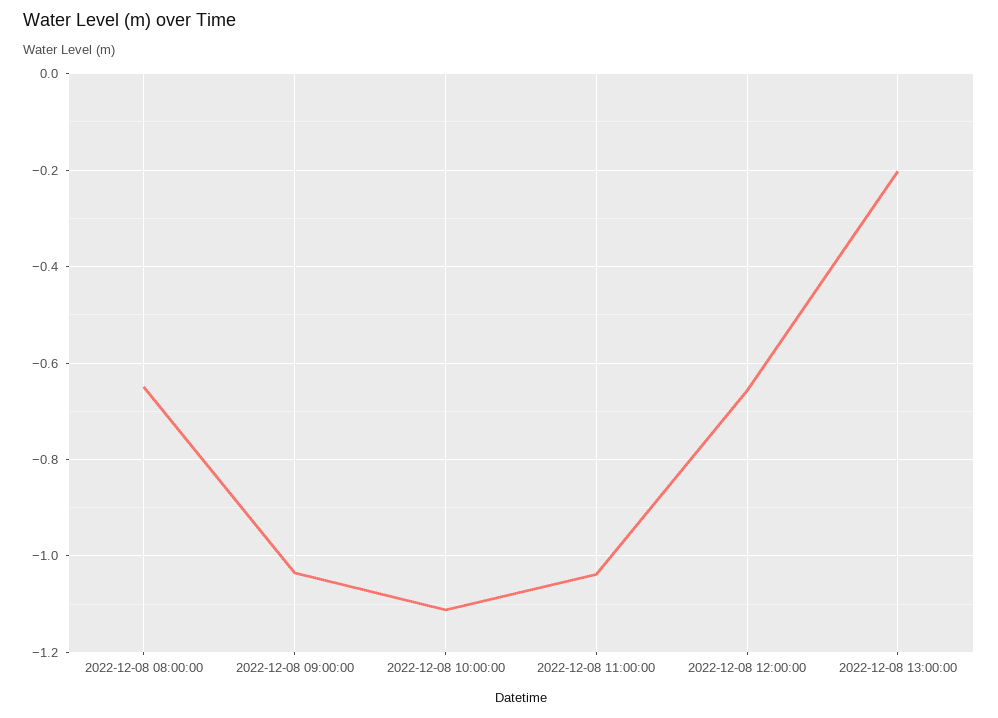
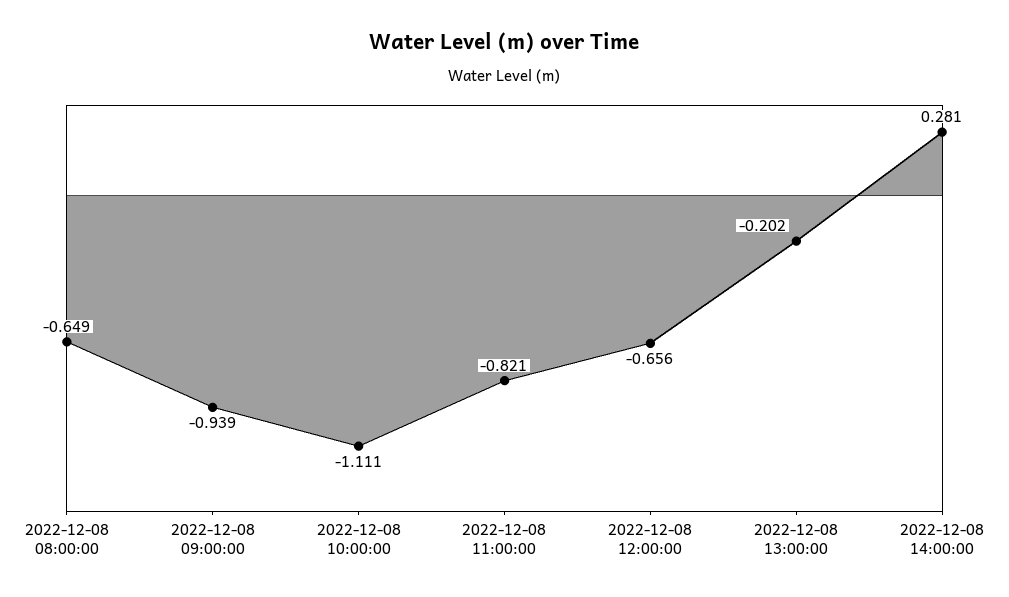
2022-12-08 09:00:00: -1.04 -> -0.939
2022-12-08 11:00:00: -1.04 -> -0.821
2022-12-08 14:00:00: none -> 0.281

